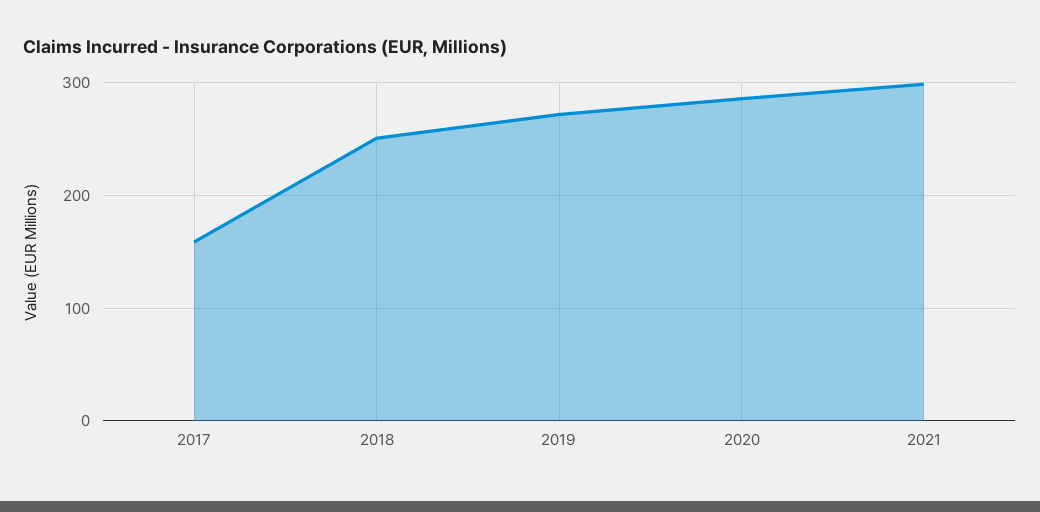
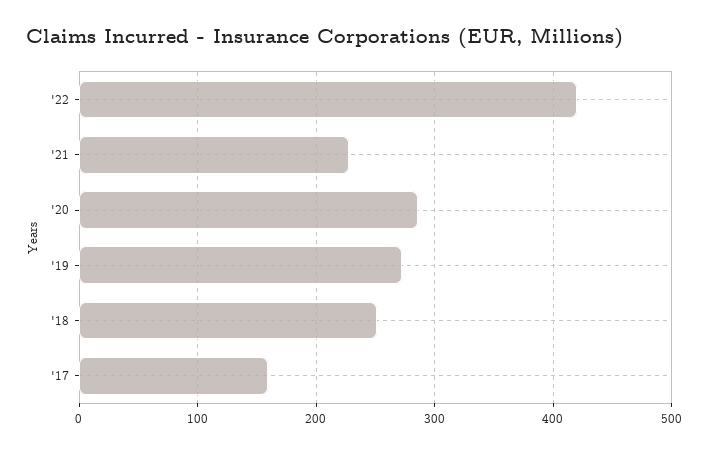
2021: 300 -> 230
'22: none -> 420

